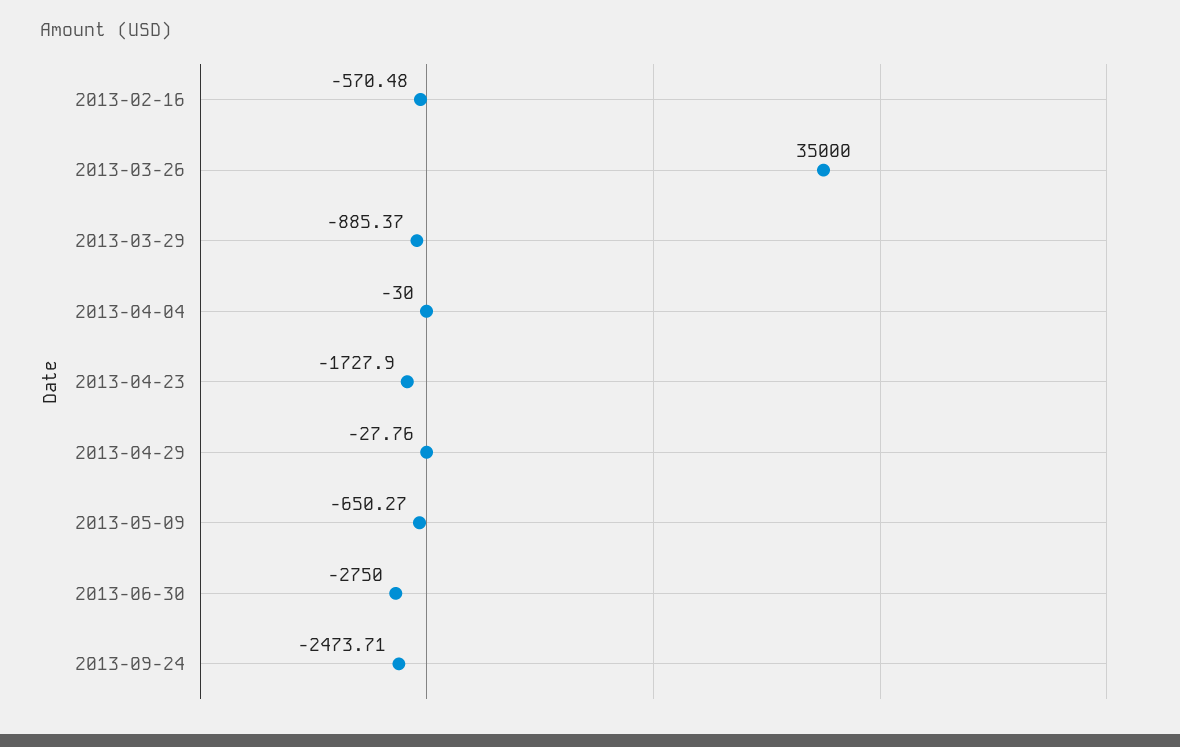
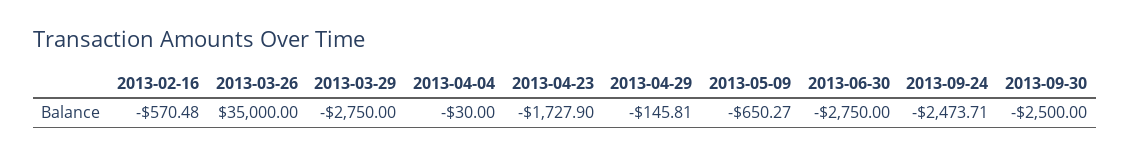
2013-03-29: -885.37 -> -2750
2013-04-29: -27.76 -> -145.81
2013-09-30: none -> -2500

